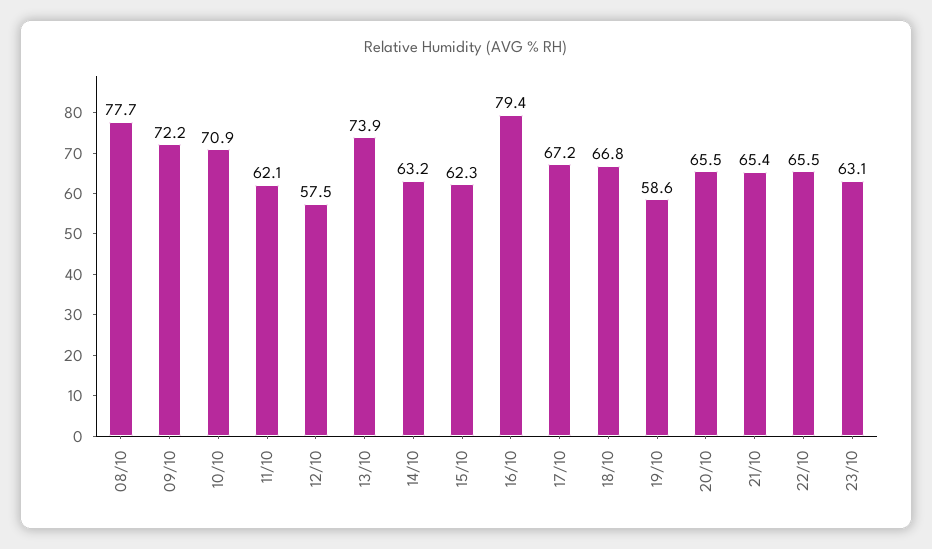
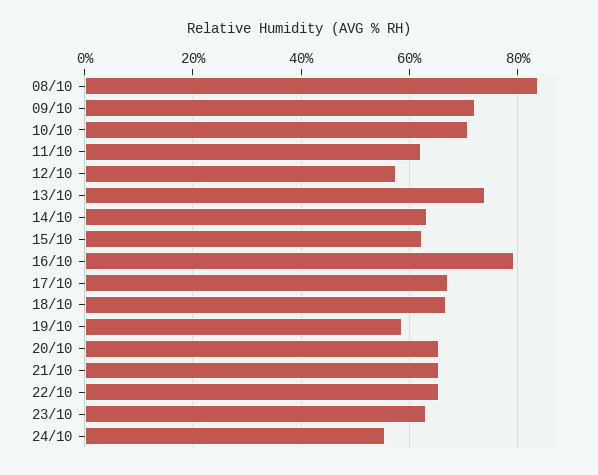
08/10: 77.7 -> 84
24/10: none -> 56

